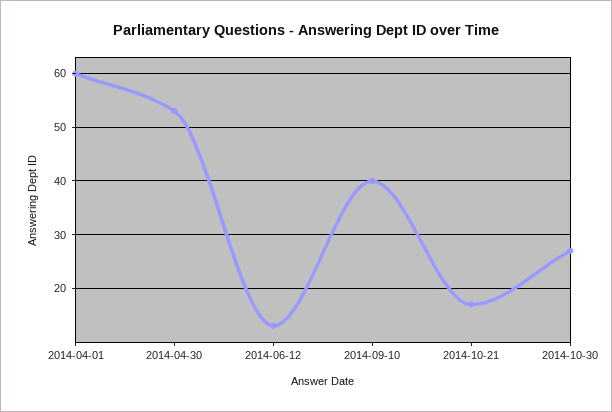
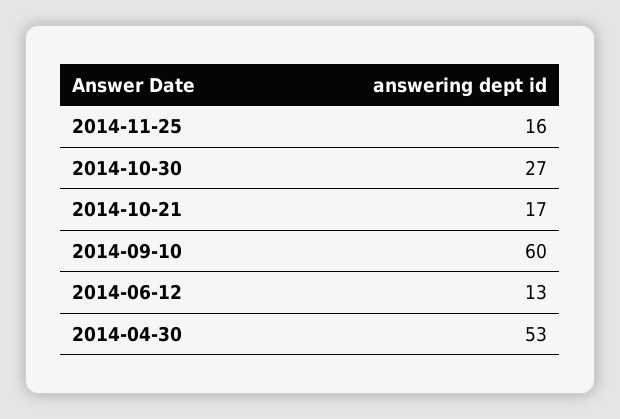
2014-04-01: 60 -> none
2014-09-10: 40 -> 60
2014-11-25: none -> 16

